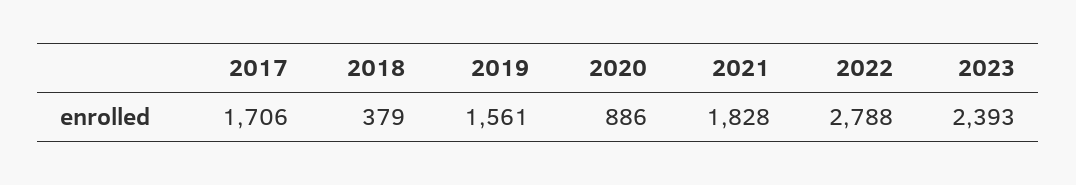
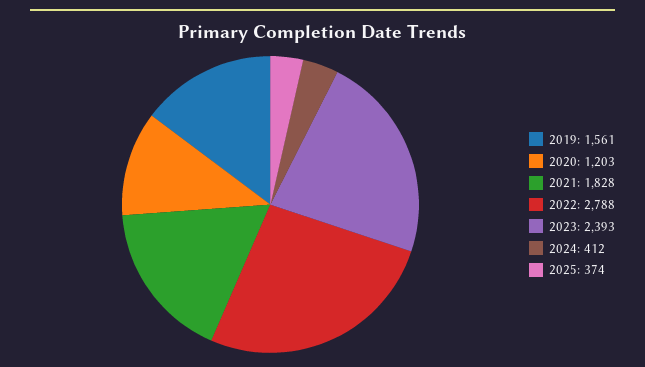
2017: 1706 -> none
2018: 379 -> none
2020: 886 -> 1203
2024: none -> 412
2025: none -> 374

